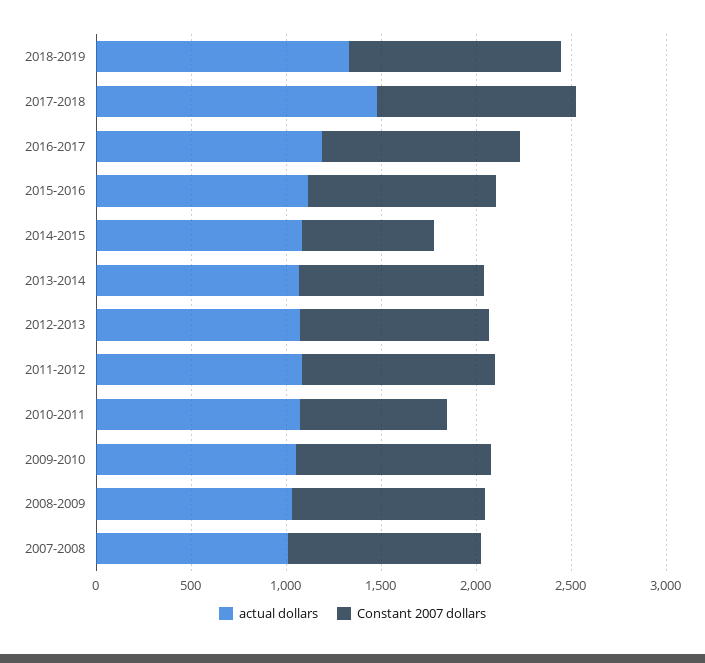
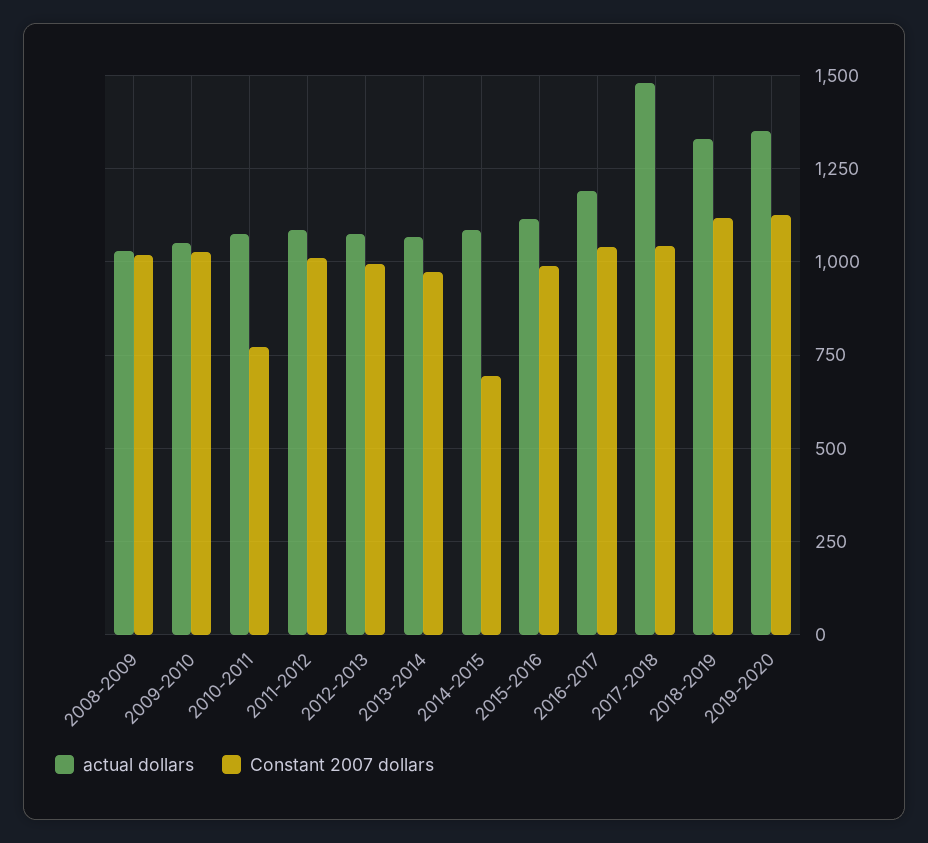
actual dollars, 2007-2008: 1000 -> none
Constant 2007 dollars, 2007-2008: 1000 -> none
actual dollars, 2019-2020: none -> 1350
Constant 2007 dollars, 2019-2020: none -> 1125

